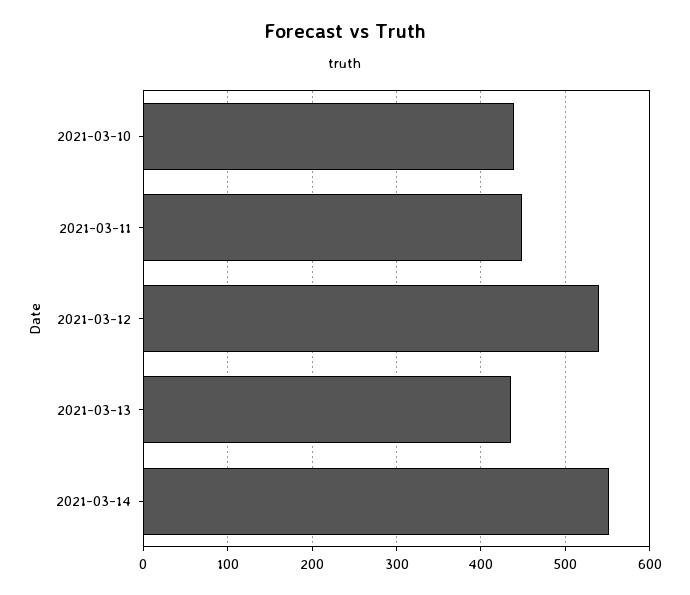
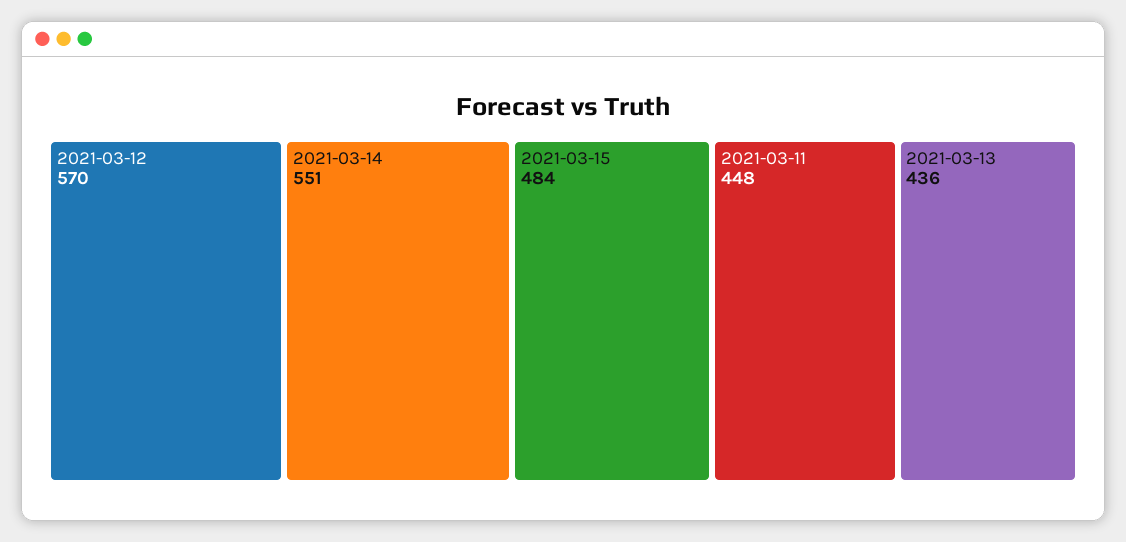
2021-03-10: 440 -> none
2021-03-12: 540 -> 570
2021-03-15: none -> 484

